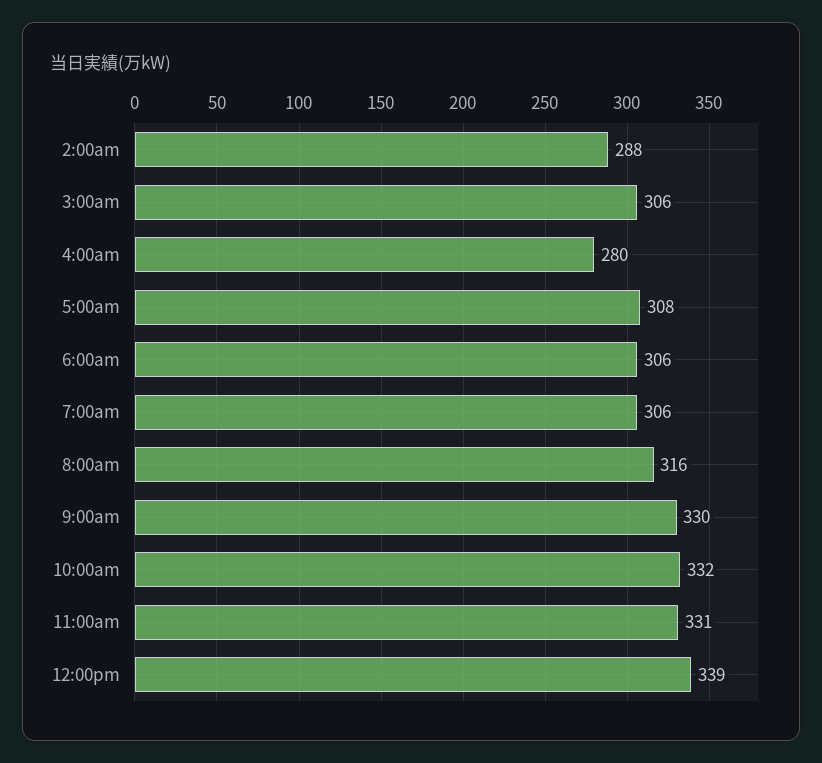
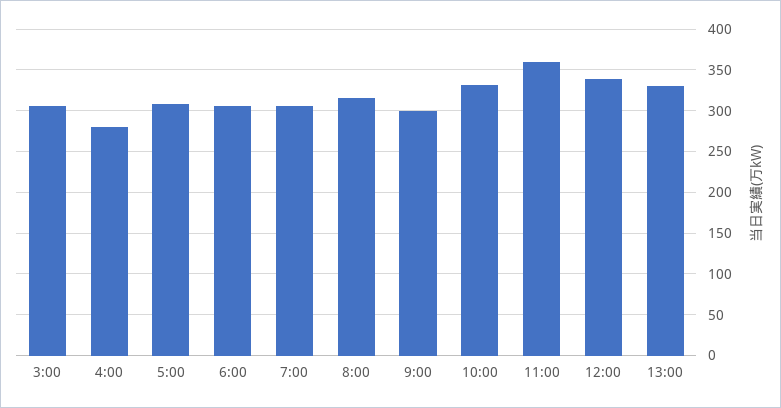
2:00am: 288 -> none
9:00am: 330 -> 300
11:00am: 331 -> 360
13:00: none -> 330

